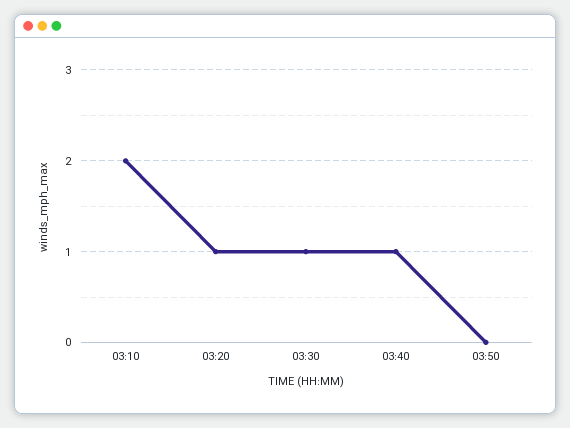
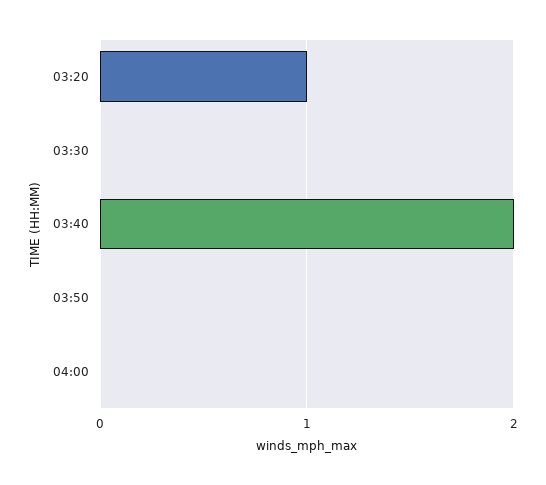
03:10: 2 -> none
03:30: 1 -> 0
03:40: 1 -> 2
04:00: none -> 0

